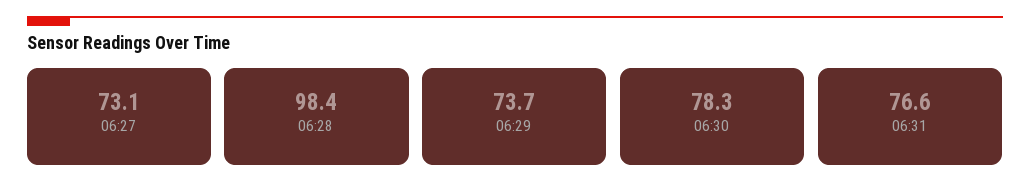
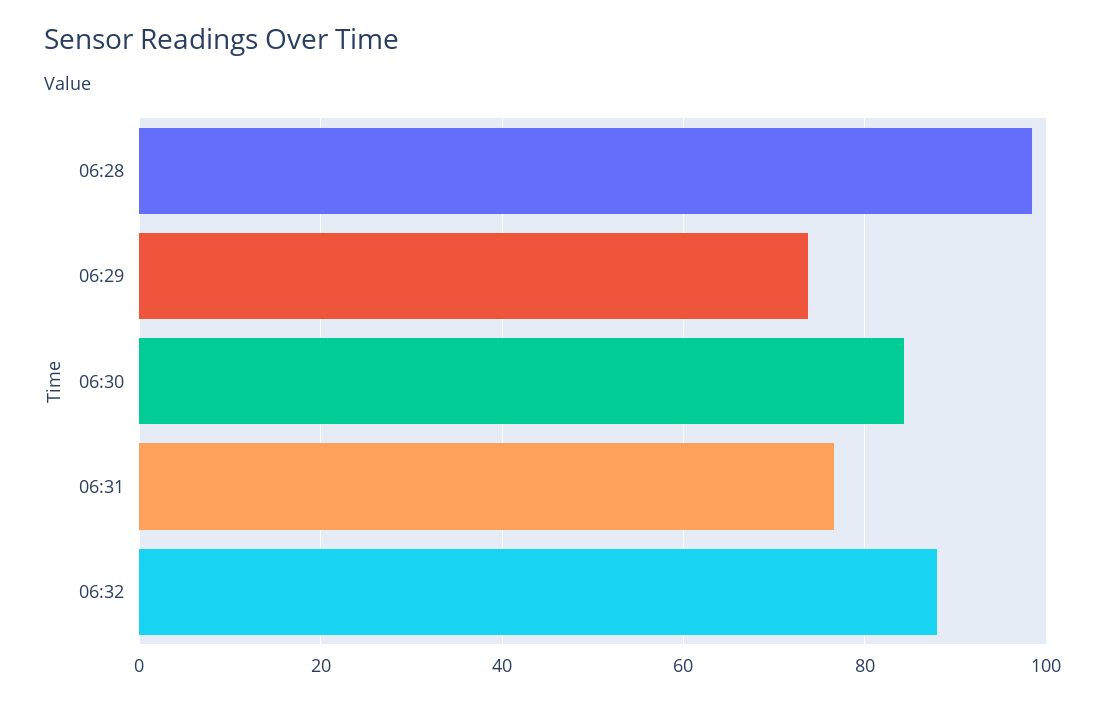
06:27: 73.1 -> none
06:30: 78.3 -> 84
06:32: none -> 88

